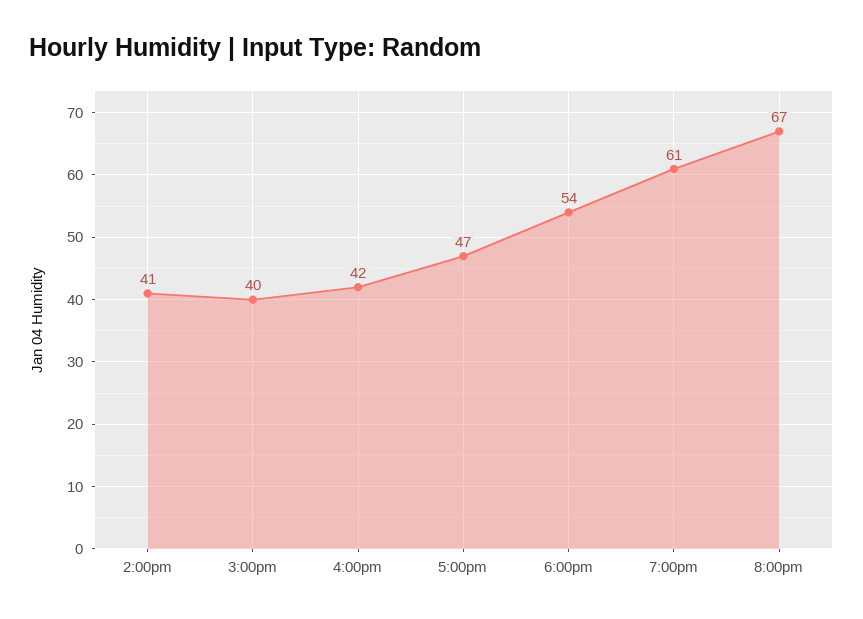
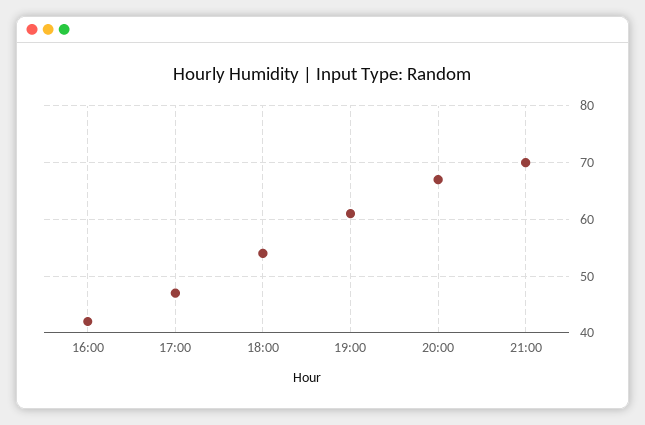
2:00pm: 41 -> none
3:00pm: 40 -> none
21:00: none -> 70

